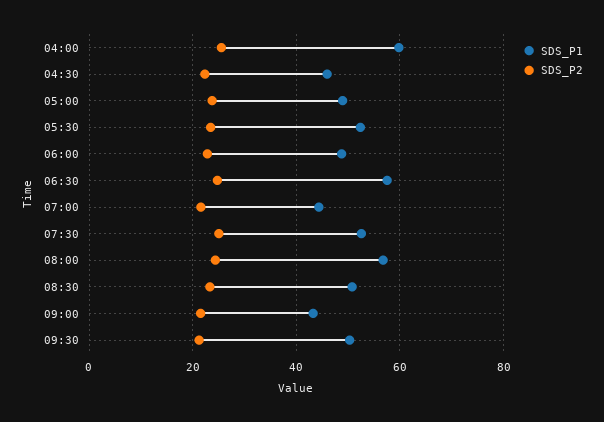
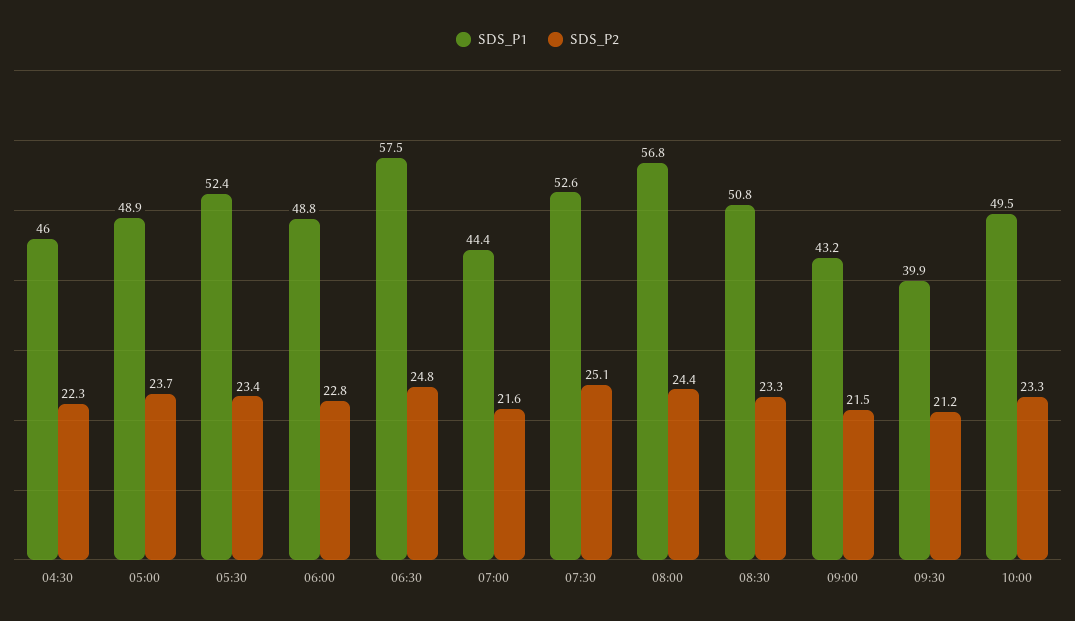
SDS_P1, 04:00: 60 -> none
SDS_P2, 04:00: 26 -> none
SDS_P1, 09:30: 50 -> 39.9
SDS_P1, 10:00: none -> 49.5
SDS_P2, 10:00: none -> 23.3

